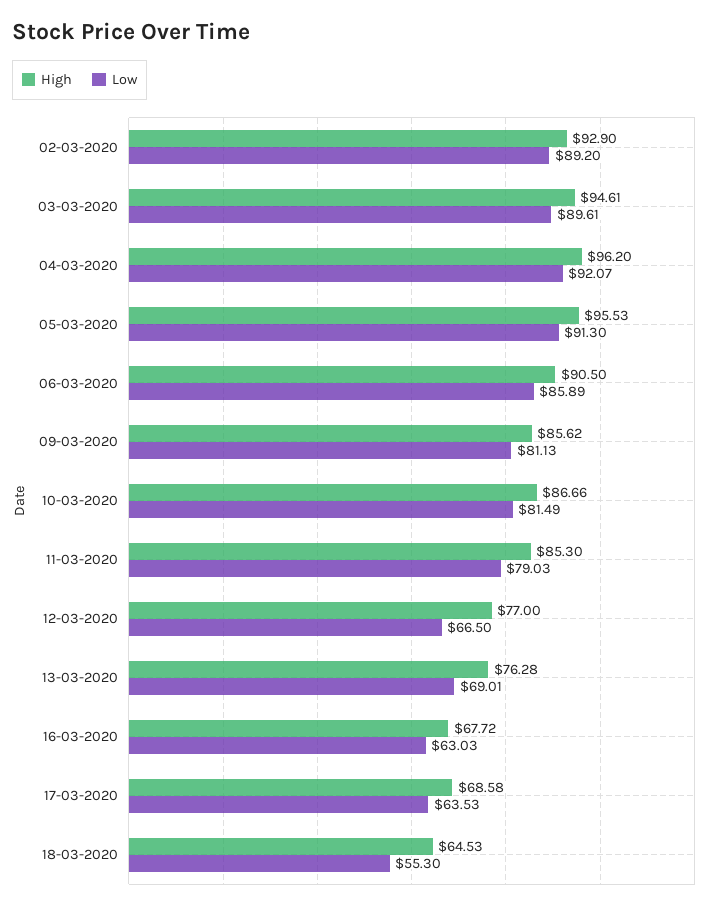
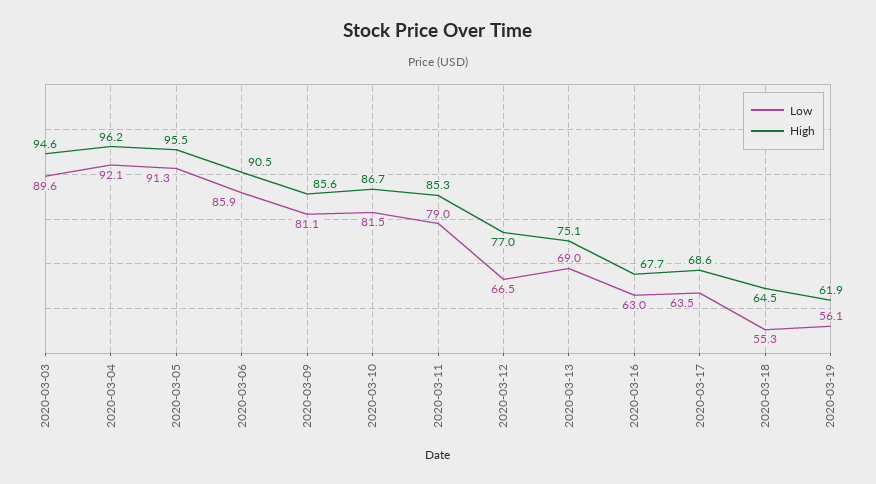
High, 02-03-2020: 92.9 -> none
Low, 02-03-2020: 89.2 -> none
High, 13-03-2020: 76.28 -> 75.1
Low, 2020-03-19: none -> 56.1
High, 2020-03-19: none -> 61.9

